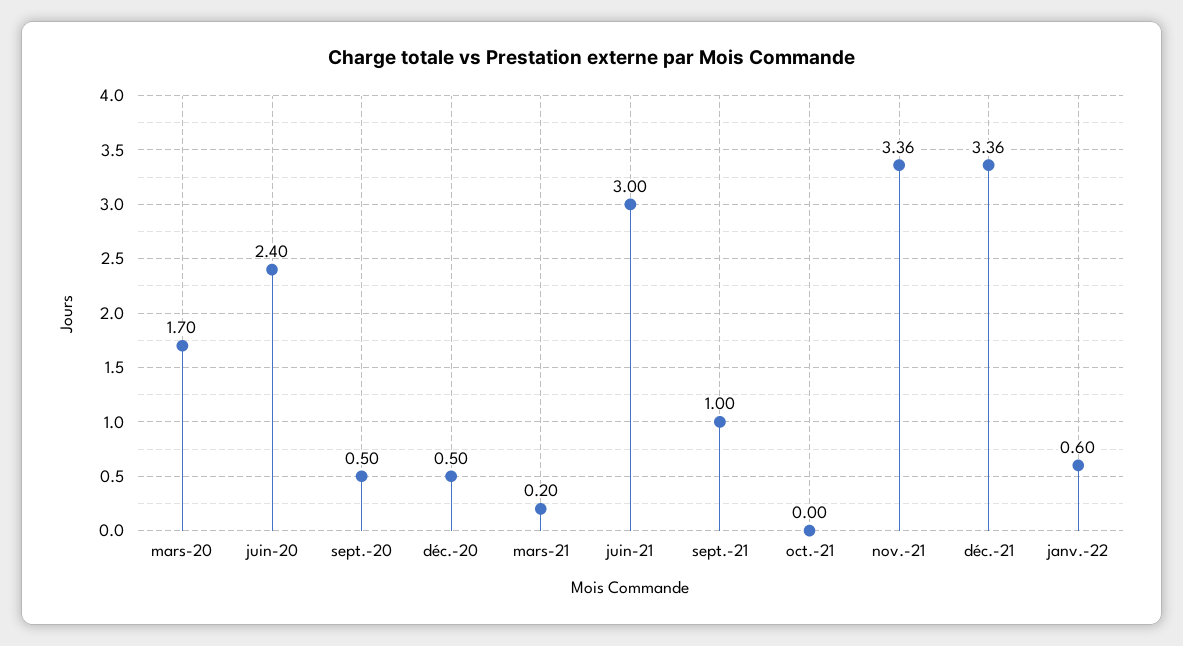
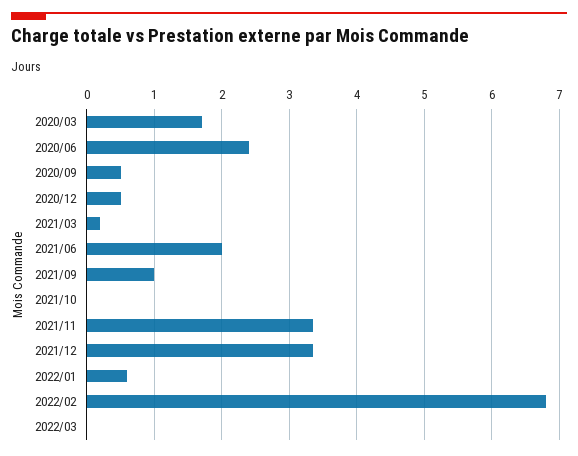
juin-21: 3 -> 2
2022/02: none -> 6.8
2022/03: none -> 0

